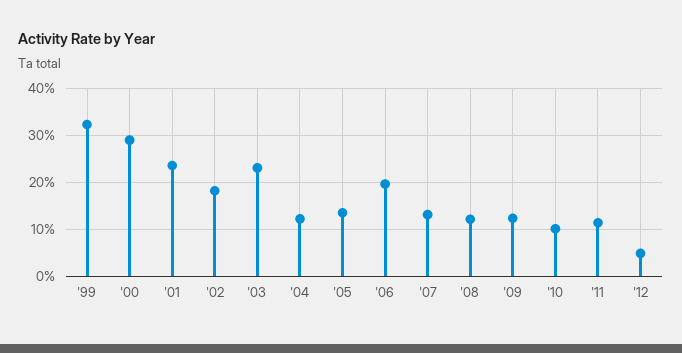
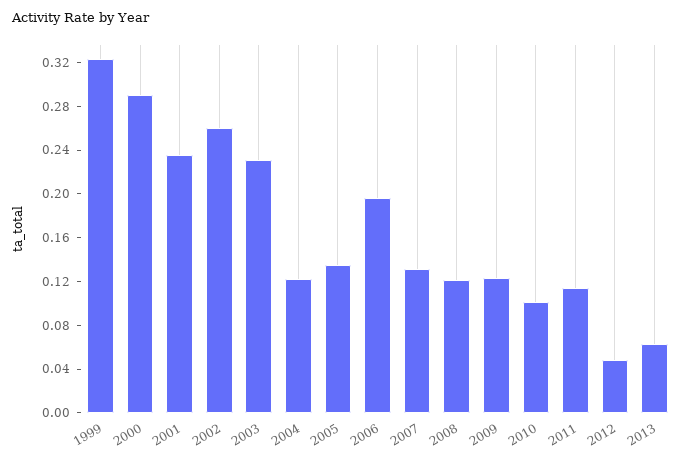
'02: 0.18 -> 0.26
2013: none -> 0.06

